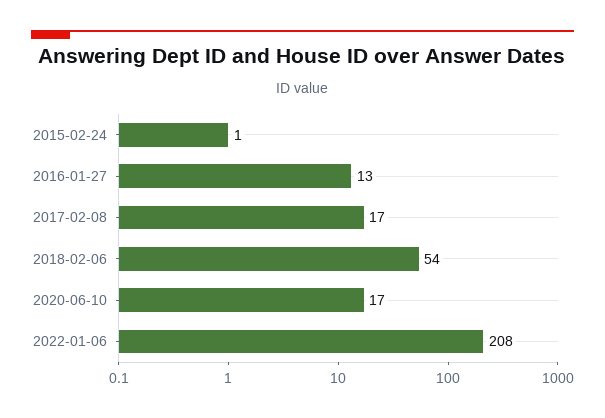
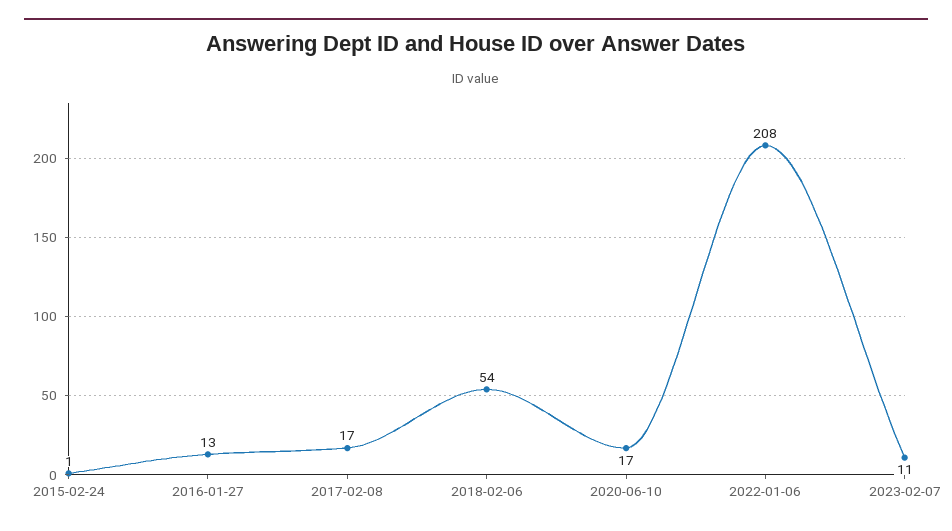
2023-02-07: none -> 11

